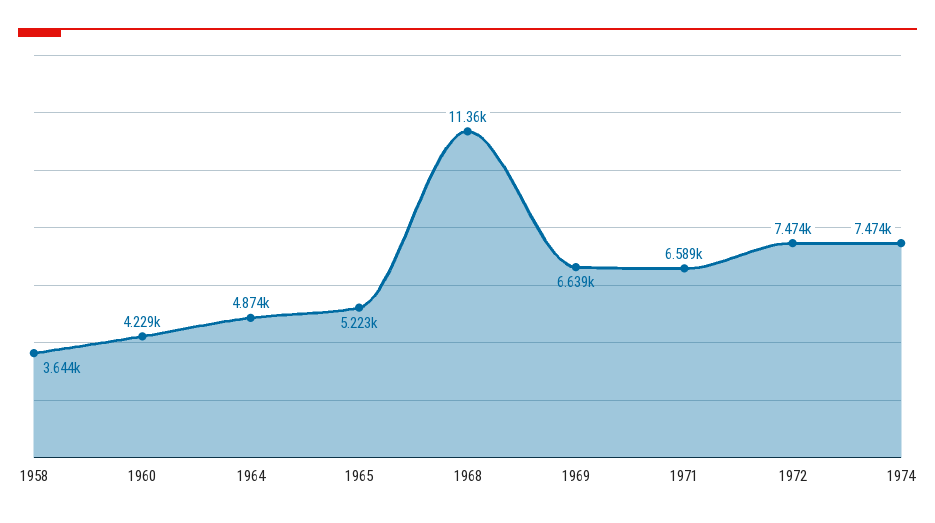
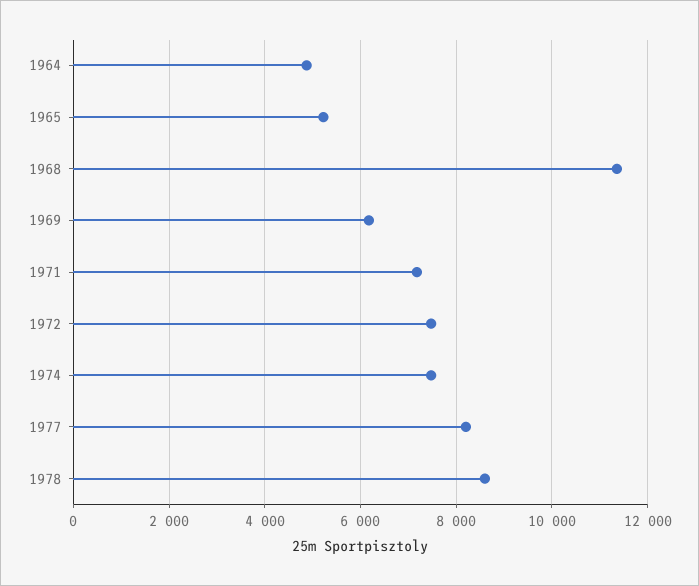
1958: 3644 -> none
1960: 4229 -> none
1969: 6639 -> 6200
1971: 6589 -> 7200
1977: none -> 8200
1978: none -> 8600

